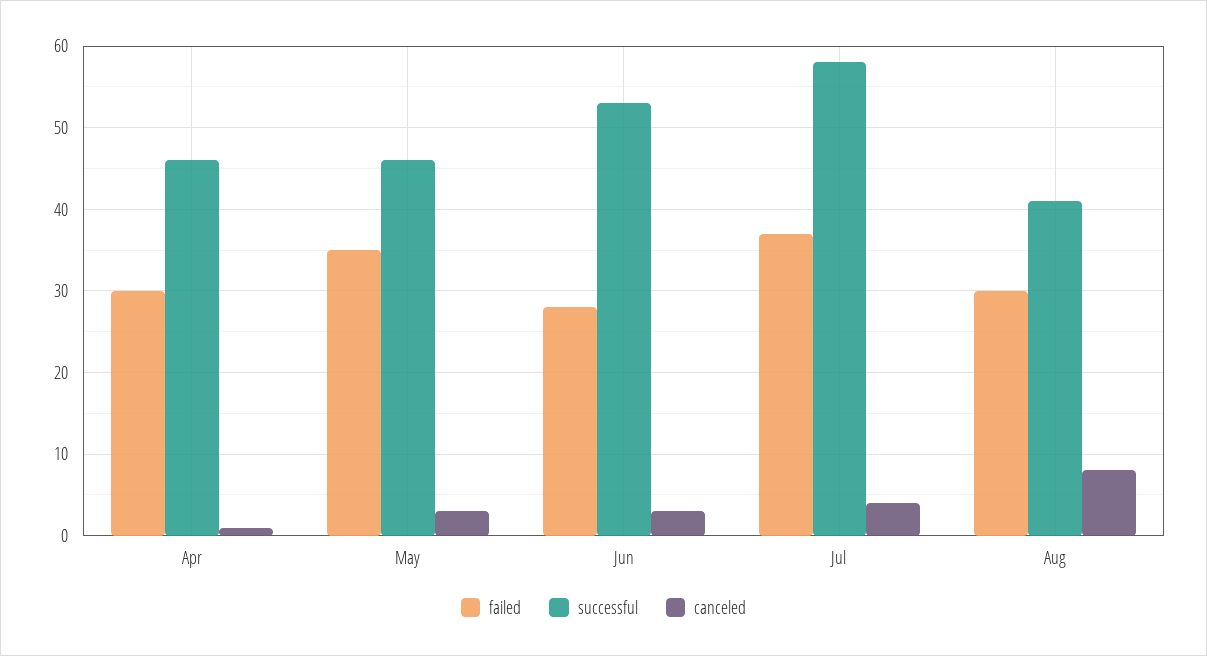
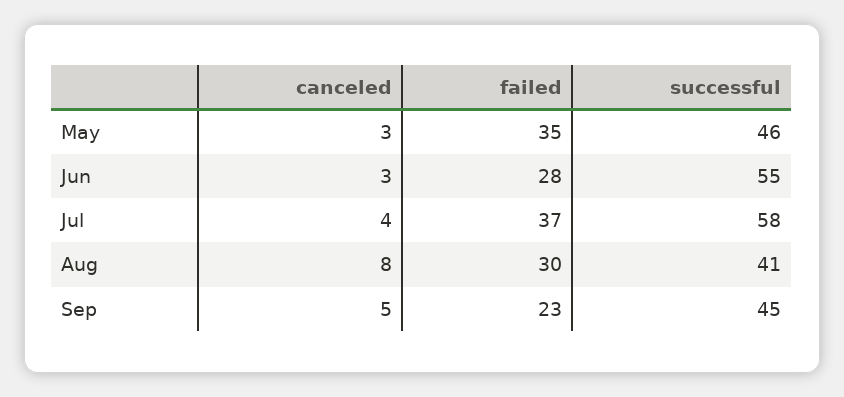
failed, Apr: 30 -> none
successful, Apr: 46 -> none
canceled, Apr: 1 -> none
successful, Jun: 53 -> 55
canceled, Sep: none -> 5
failed, Sep: none -> 23
successful, Sep: none -> 45

